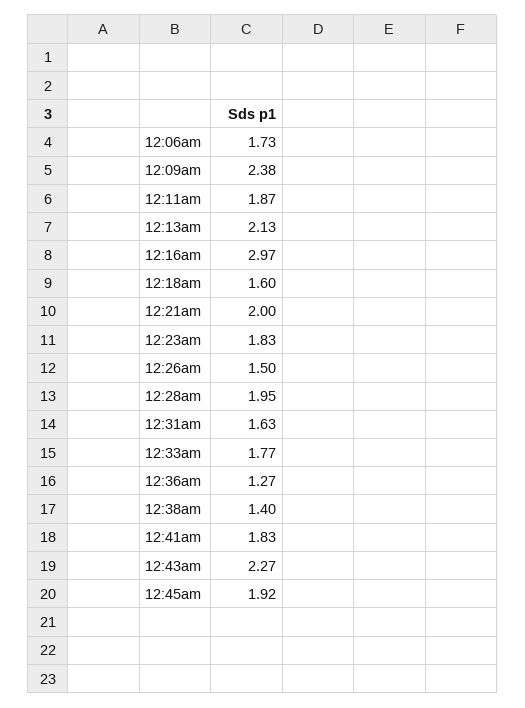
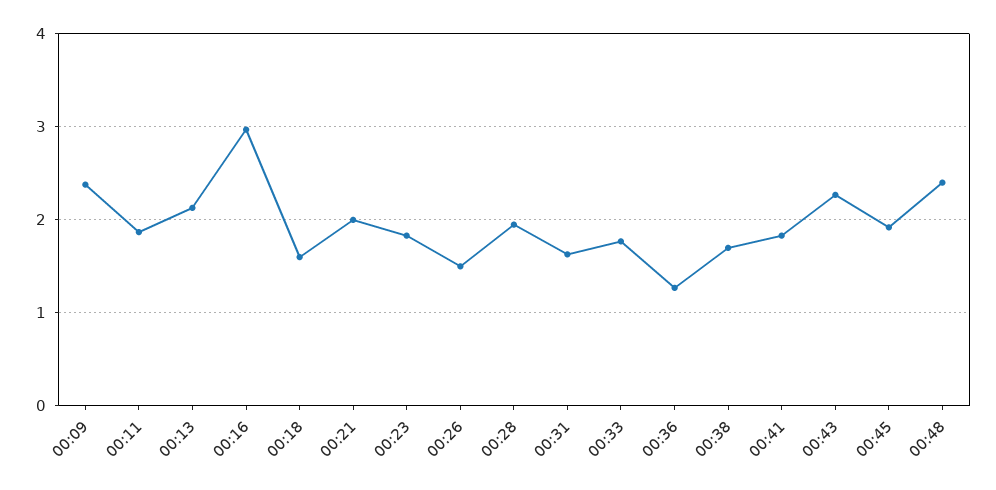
12:06am: 1.73 -> none
12:38am: 1.4 -> 1.7
00:48: none -> 2.4

